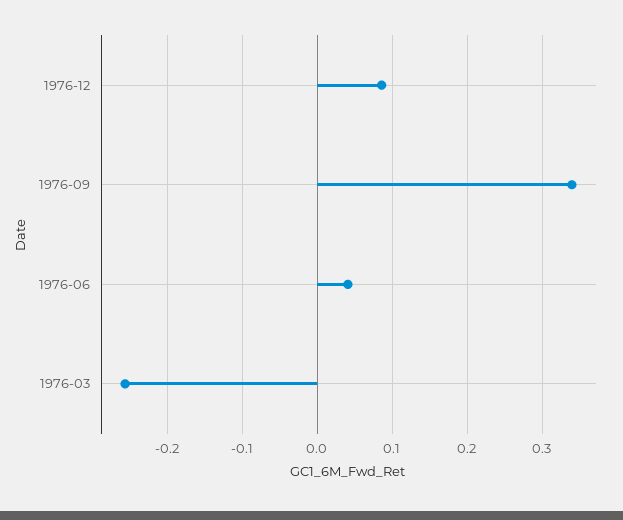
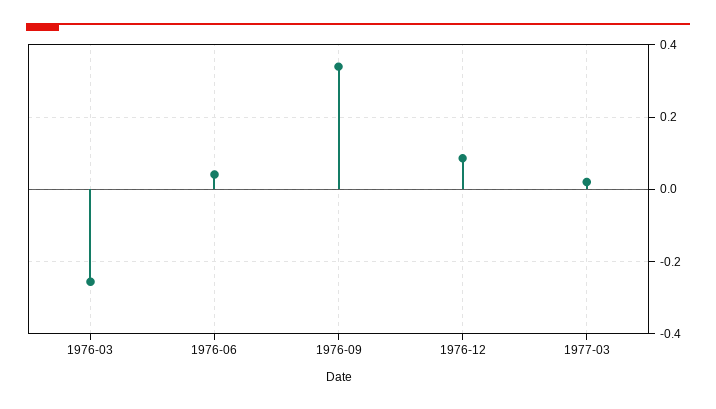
1977-03: none -> 0.02

